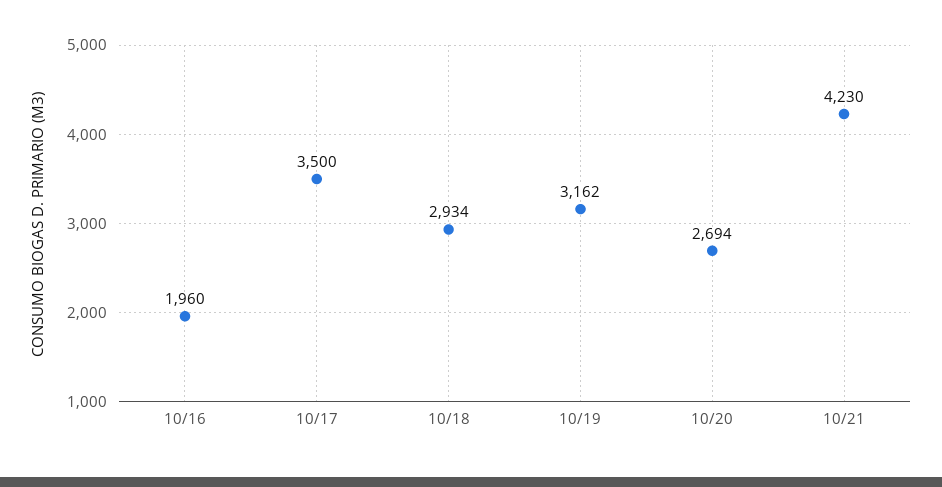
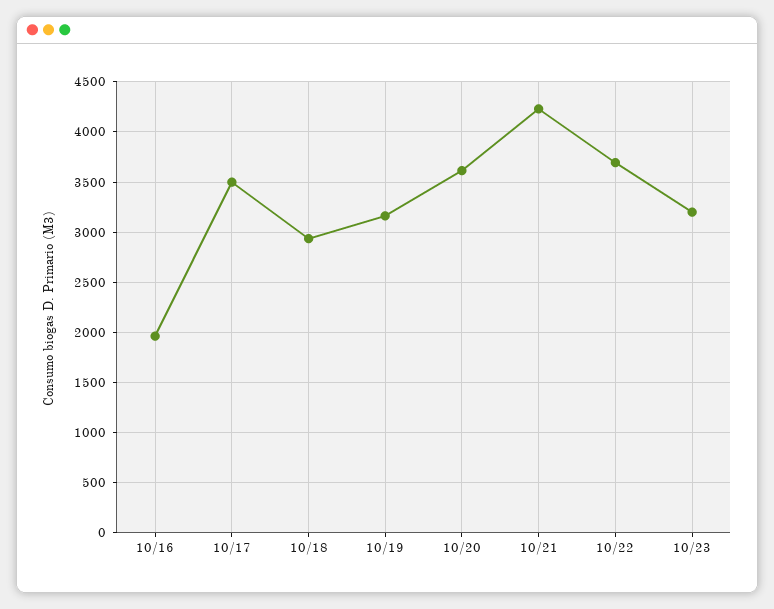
10/20: 2694 -> 3600
10/22: none -> 3700
10/23: none -> 3200

